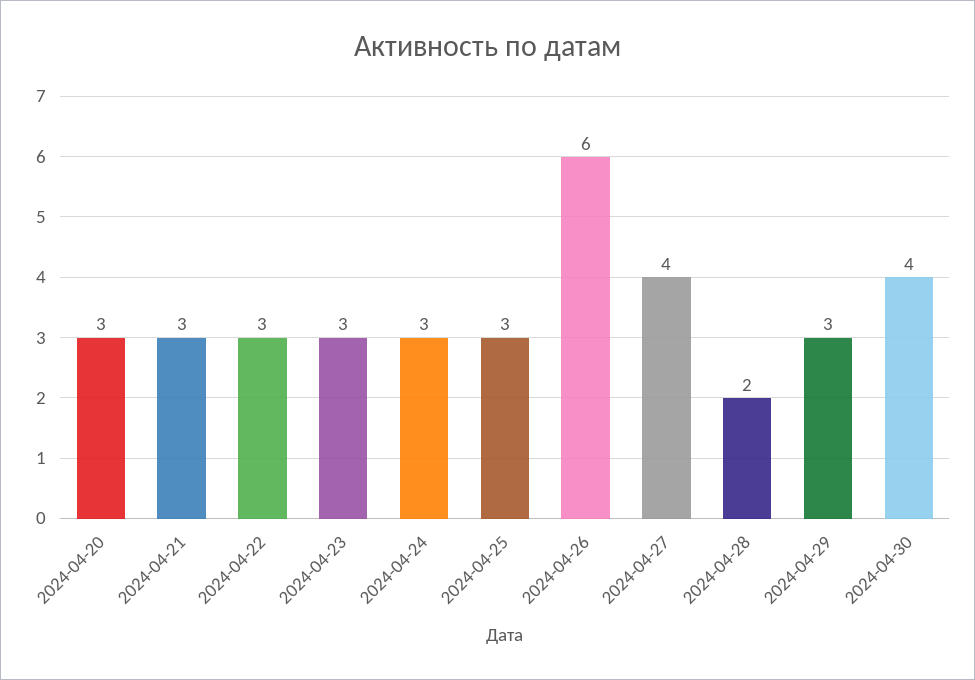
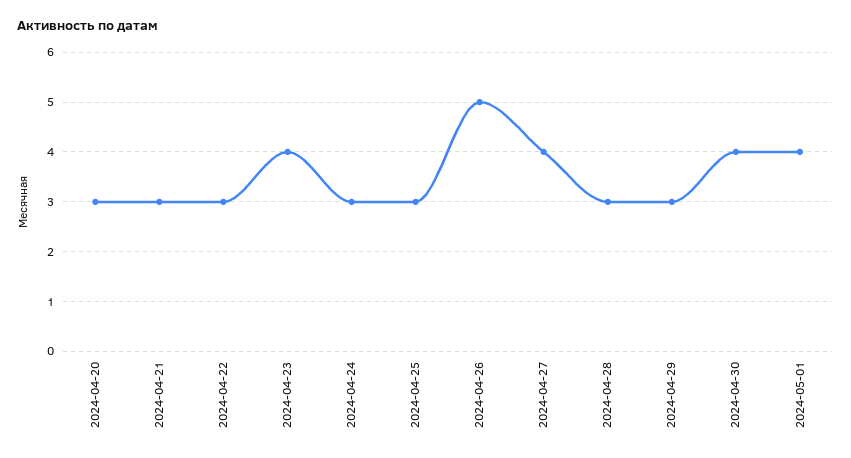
2024-04-23: 3 -> 4
2024-04-26: 6 -> 5
2024-04-28: 2 -> 3
2024-05-01: none -> 4

